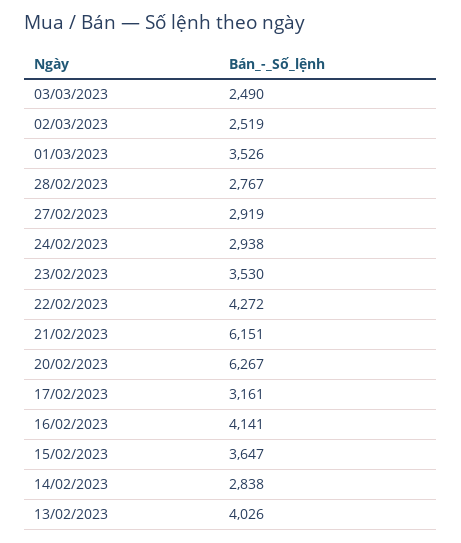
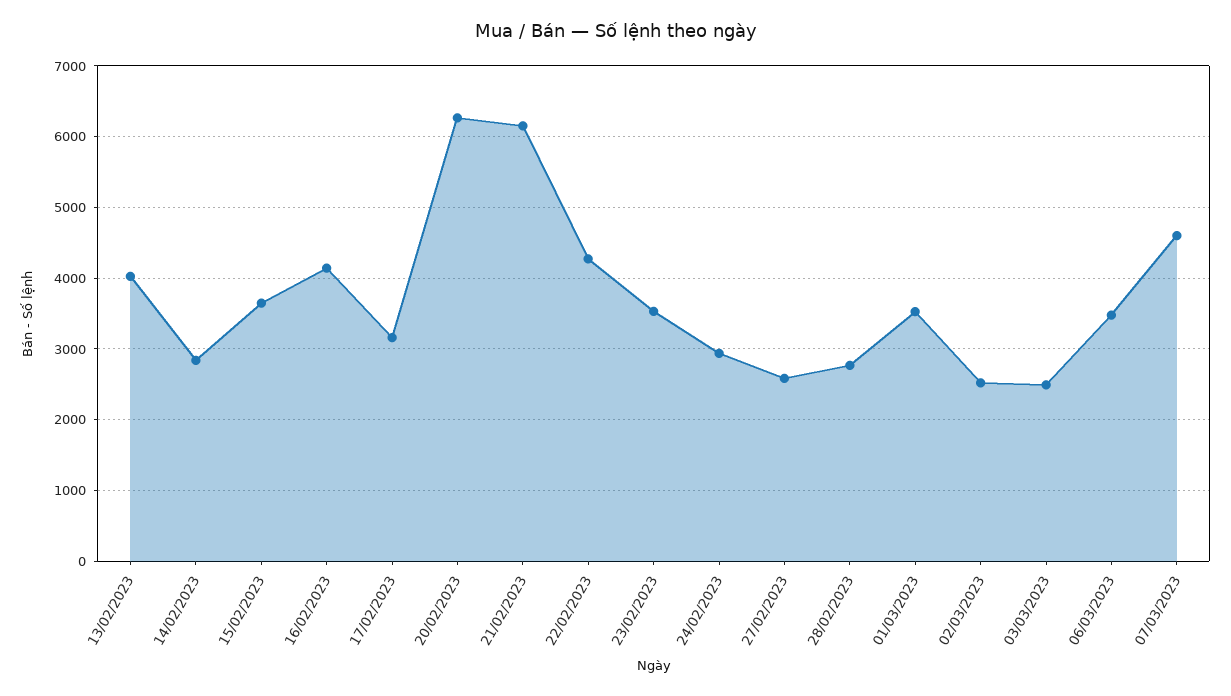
27/02/2023: 2919 -> 2600
06/03/2023: none -> 3500
07/03/2023: none -> 4600

